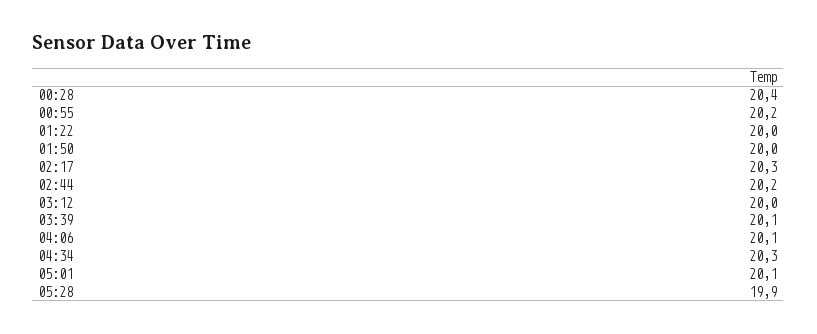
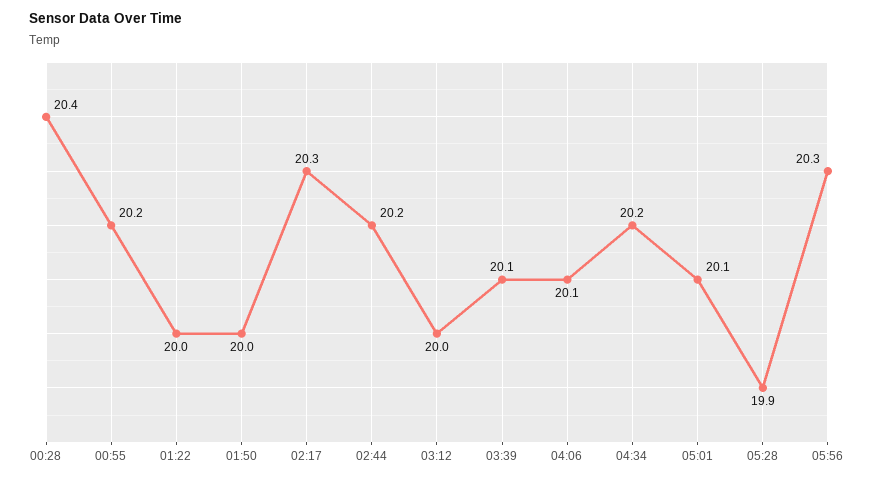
04:34: 20.3 -> 20.2
05:56: none -> 20.3

